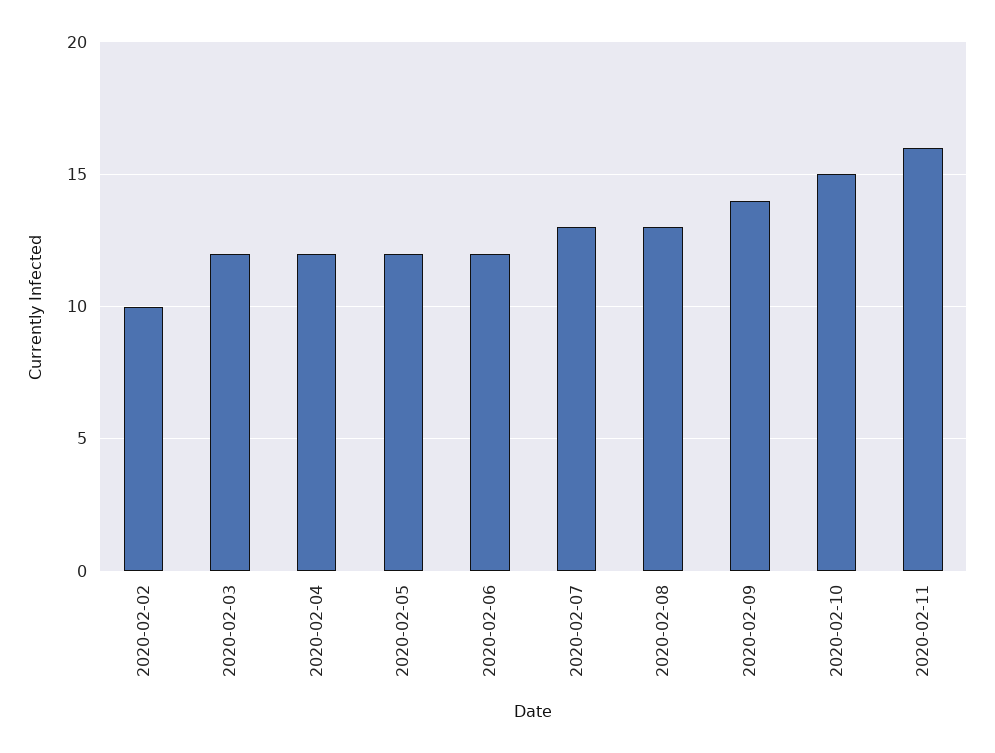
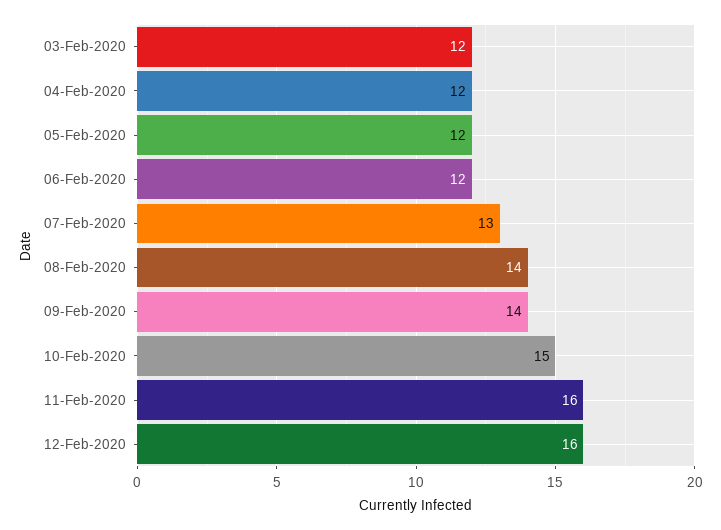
2020-02-02: 10 -> none
2020-02-08: 13 -> 14
12-Feb-2020: none -> 16

